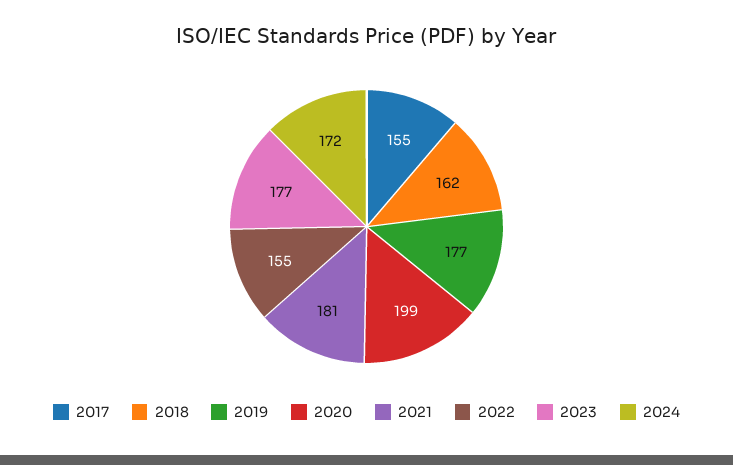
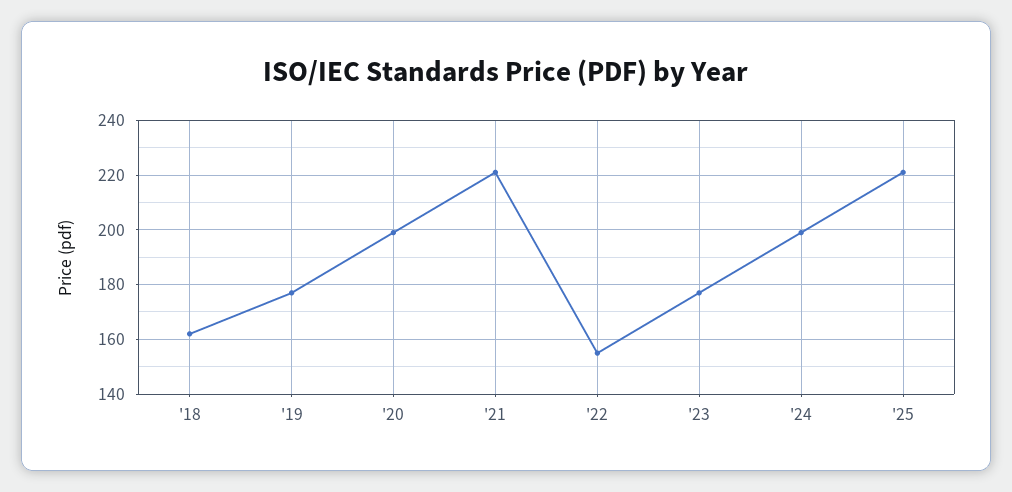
2017: 155 -> none
2021: 181 -> 220
2024: 172 -> 200
'25: none -> 220

